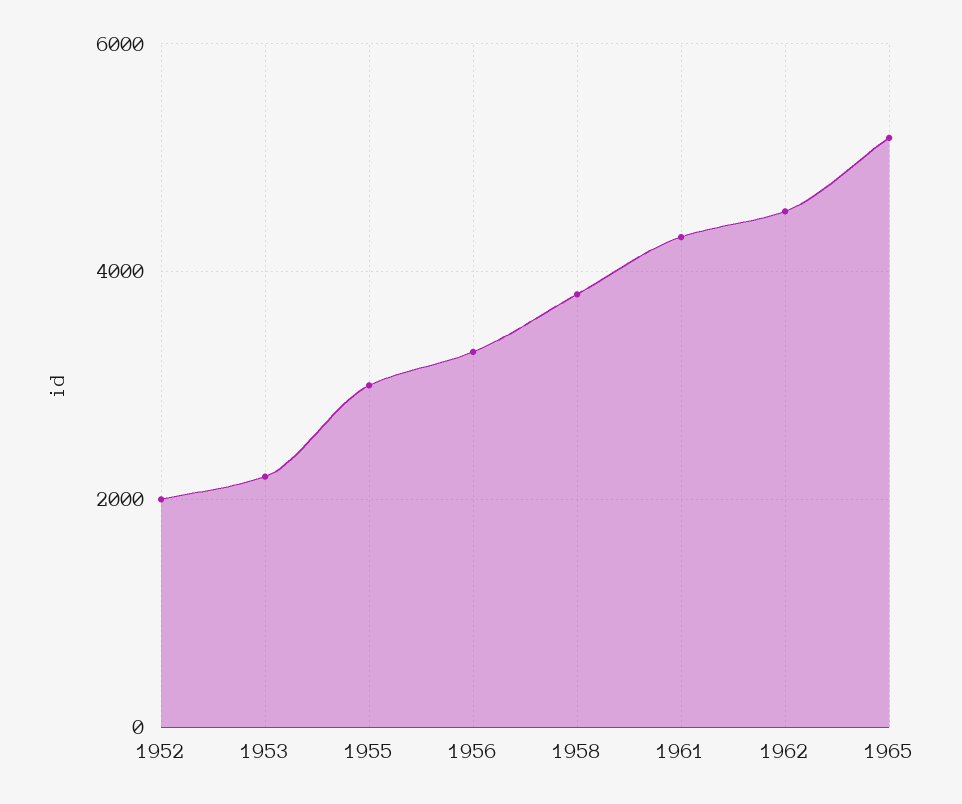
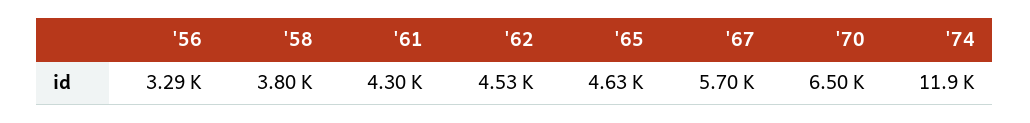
1952: 2000 -> none
1953: 2200 -> none
1955: 3000 -> none
1965: 5200 -> 4630
'67: none -> 5700
'70: none -> 6500
'74: none -> 11900

